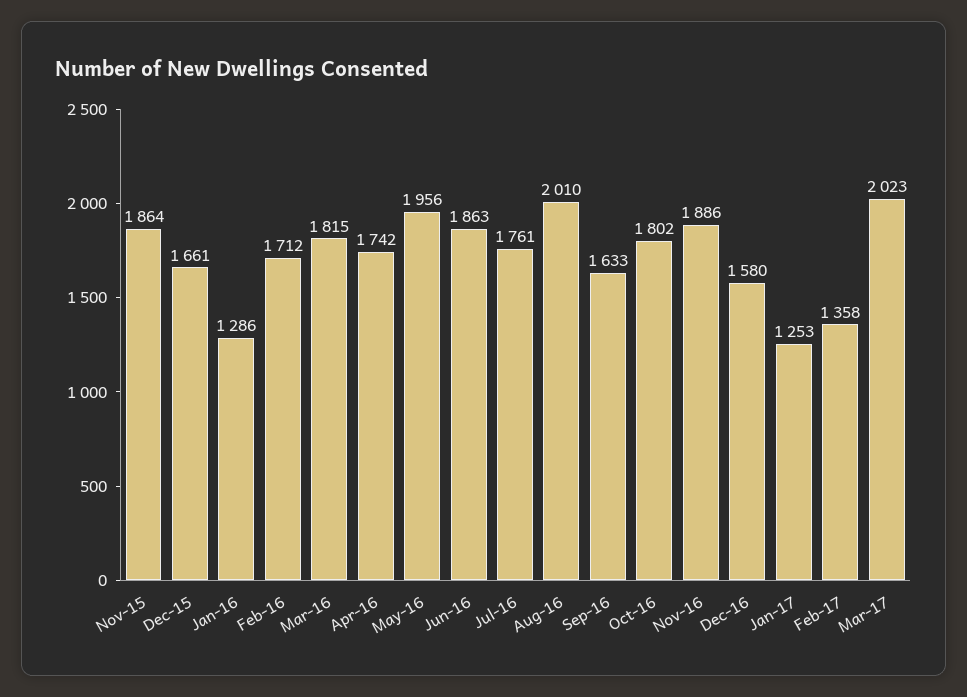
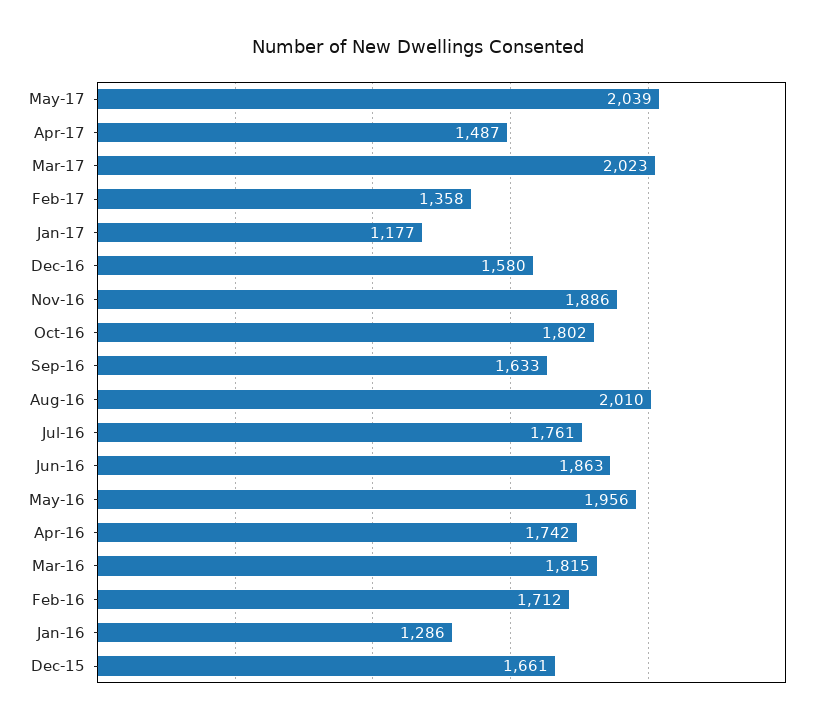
Nov-15: 1864 -> none
Jan-17: 1253 -> 1177
May-17: none -> 2039
Apr-17: none -> 1487

